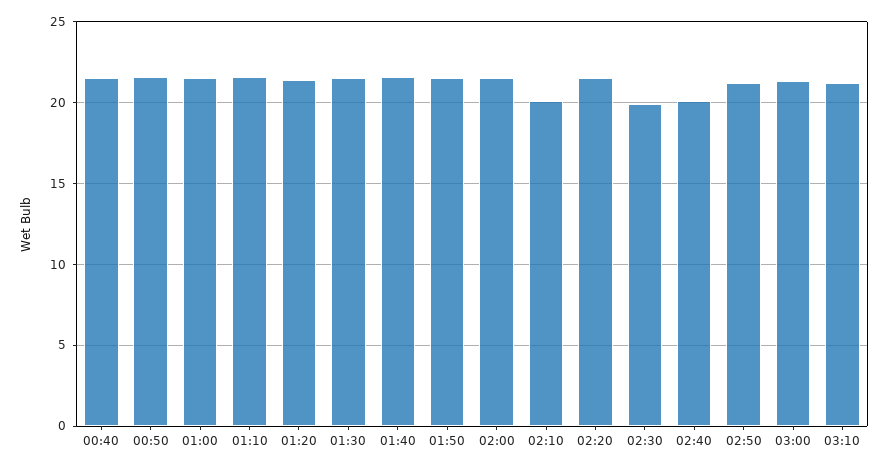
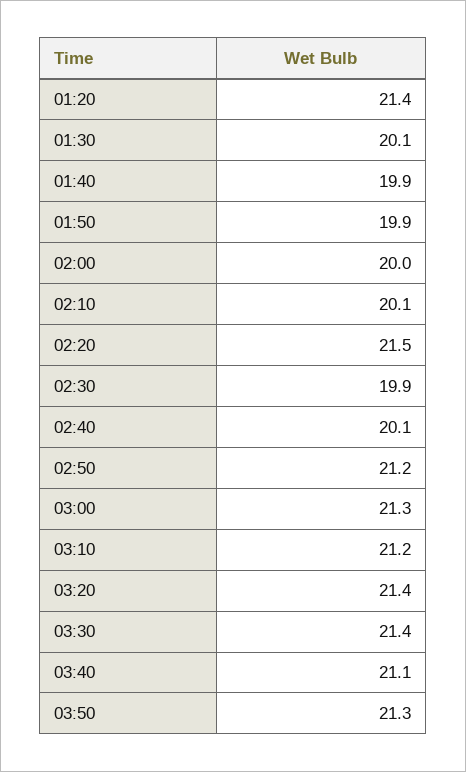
00:40: 21.5 -> none
00:50: 21.5 -> none
01:00: 21.5 -> none
01:10: 21.5 -> none
01:30: 21.5 -> 20.1
01:40: 21.5 -> 19.9
01:50: 21.5 -> 19.9
02:00: 21.5 -> 20
03:20: none -> 21.4
03:30: none -> 21.4
03:40: none -> 21.1
03:50: none -> 21.3

